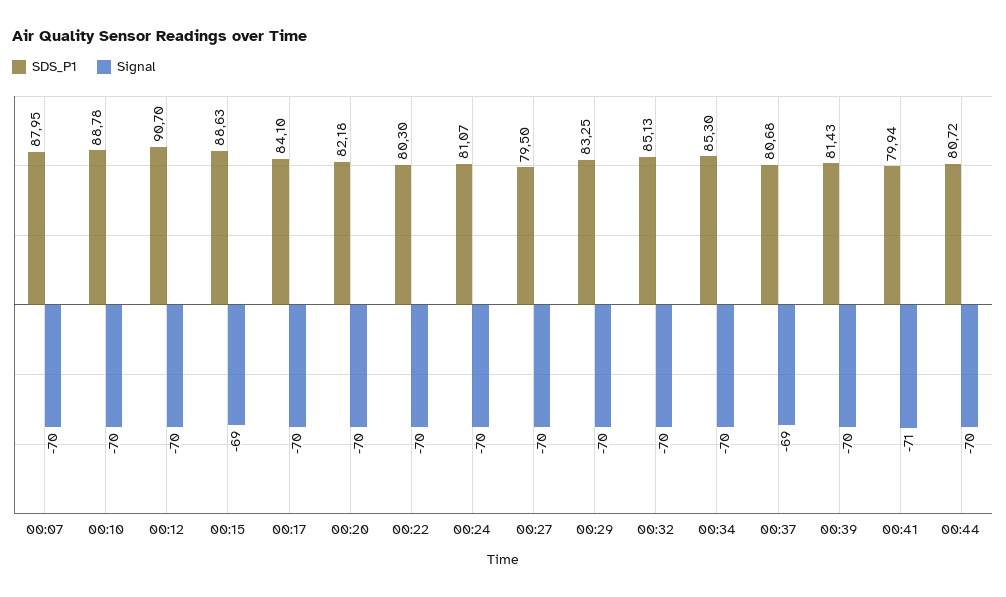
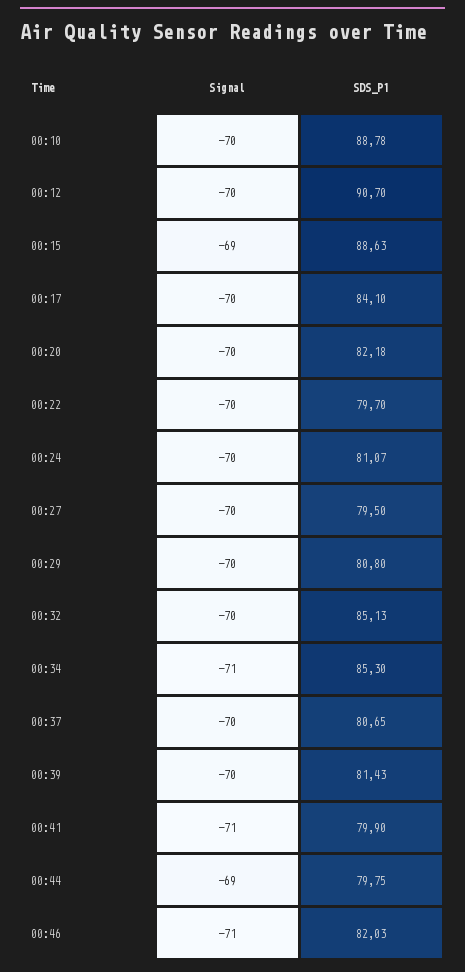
SDS_P1, 00:07: 87.95 -> none
Signal, 00:07: -70 -> none
SDS_P1, 00:22: 80.3 -> 79.7
SDS_P1, 00:29: 83.25 -> 80.8
Signal, 00:34: -70 -> -71
SDS_P1, 00:37: 80.68 -> 80.65
Signal, 00:37: -69 -> -70
SDS_P1, 00:41: 79.94 -> 79.9
SDS_P1, 00:44: 80.72 -> 79.75
Signal, 00:44: -70 -> -69
Signal, 00:46: none -> -71
SDS_P1, 00:46: none -> 82.03

